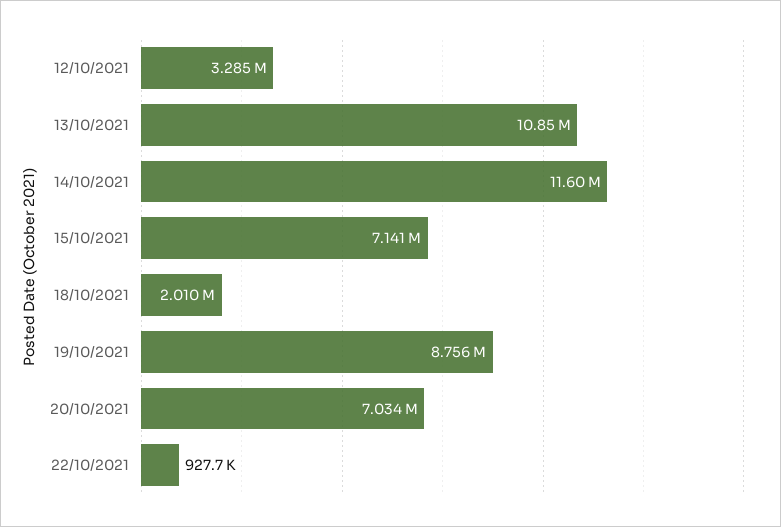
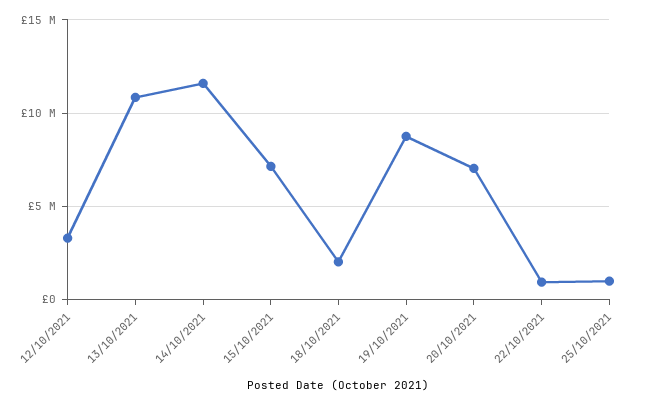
25/10/2021: none -> 1000000

